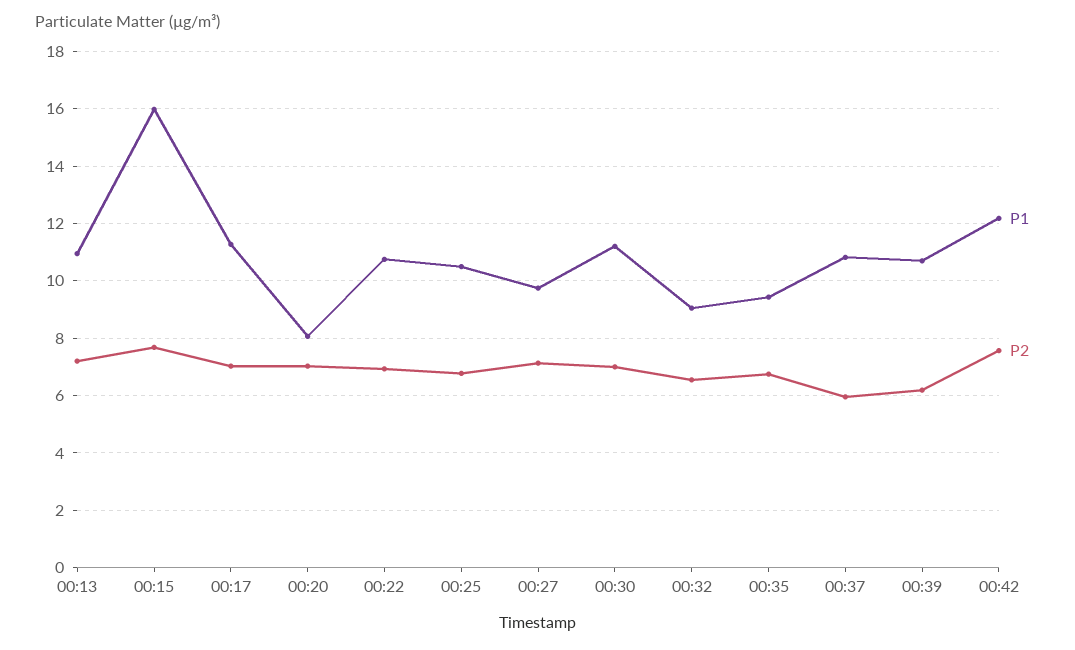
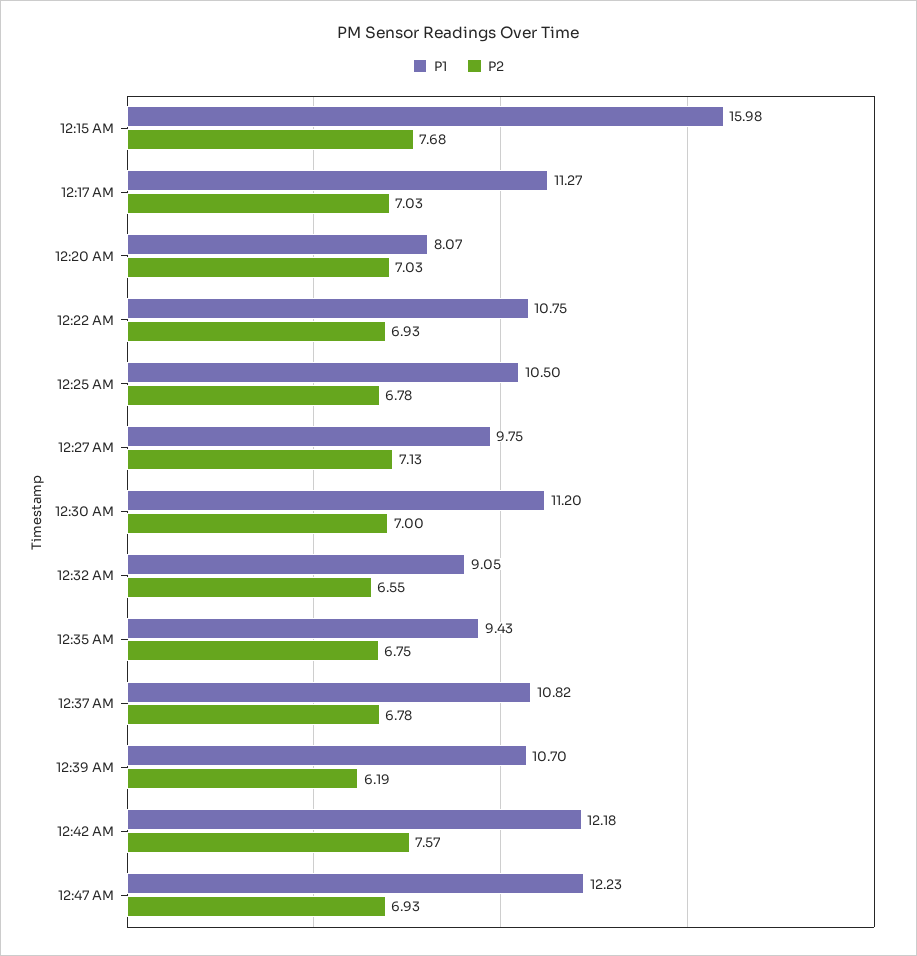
P1, 00:13: 11 -> none
P2, 00:13: 7.25 -> none
P2, 00:37: 6 -> 6.78
P1, 12:47 AM: none -> 12.23
P2, 12:47 AM: none -> 6.93

